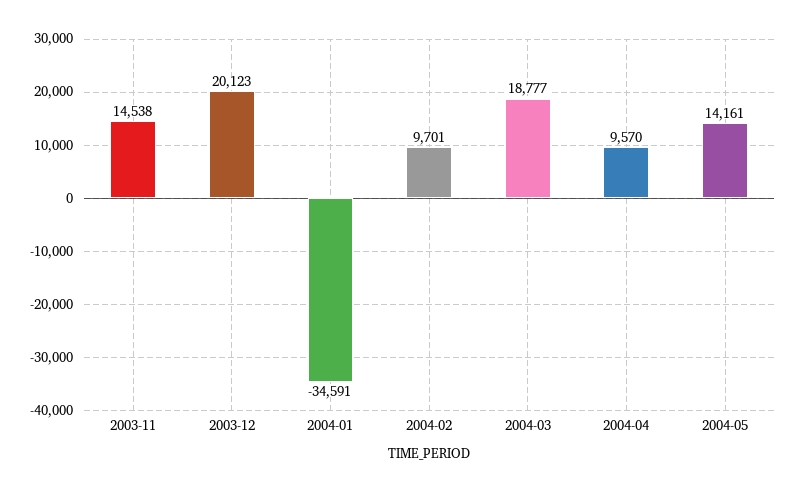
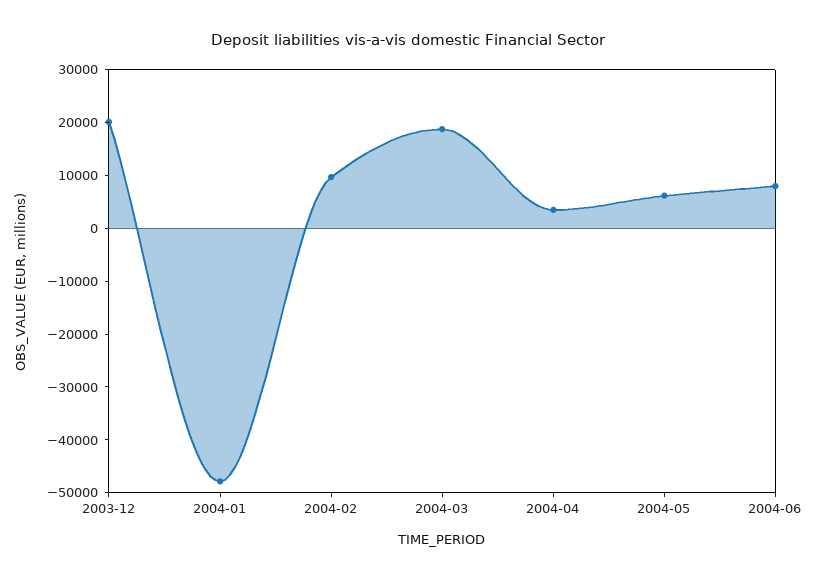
2003-11: 14538 -> none
2004-01: -34591 -> -48000
2004-04: 9570 -> 4000
2004-05: 14161 -> 6000
2004-06: none -> 8000

